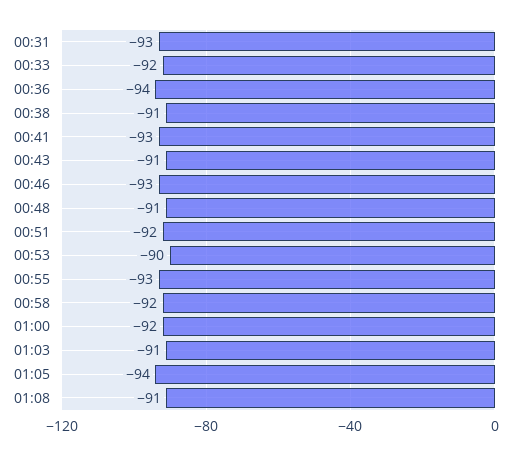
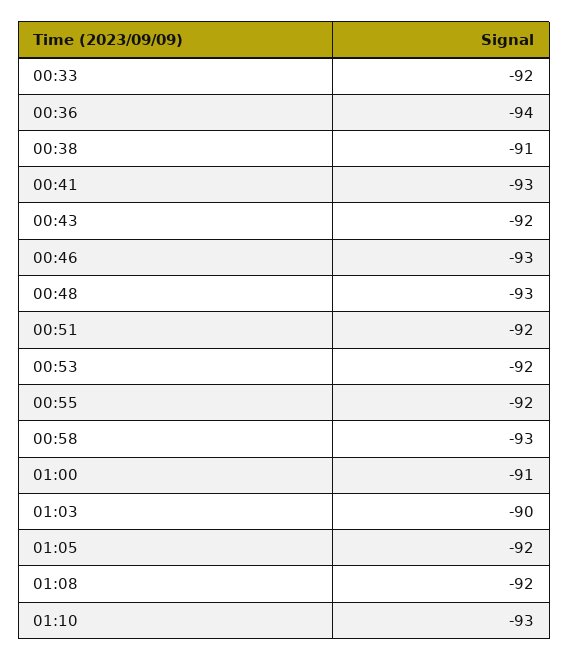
00:31: -93 -> none
00:43: -91 -> -92
00:48: -91 -> -93
00:53: -90 -> -92
00:55: -93 -> -92
00:58: -92 -> -93
01:00: -92 -> -91
01:03: -91 -> -90
01:05: -94 -> -92
01:08: -91 -> -92
01:10: none -> -93

